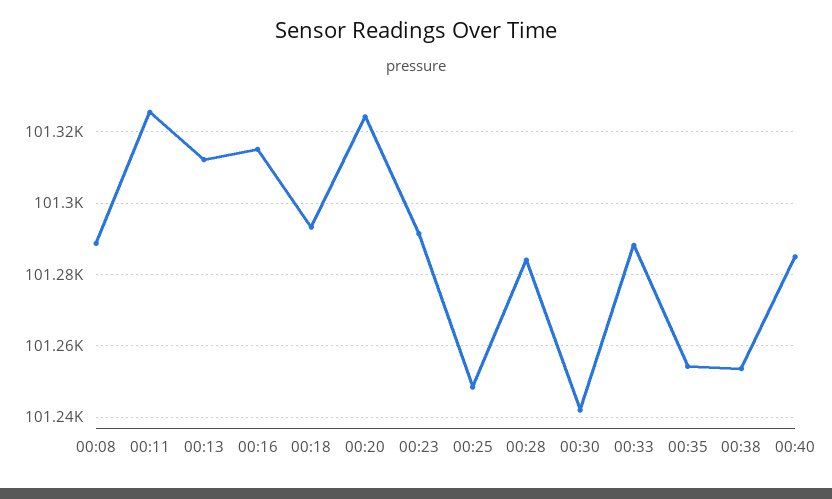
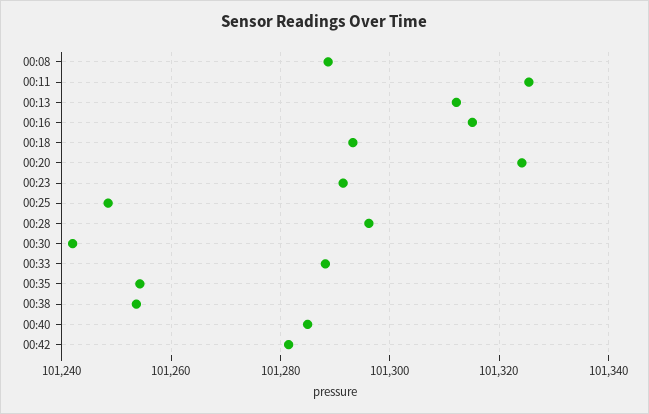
00:28: 101284 -> 101296
00:42: none -> 101282

